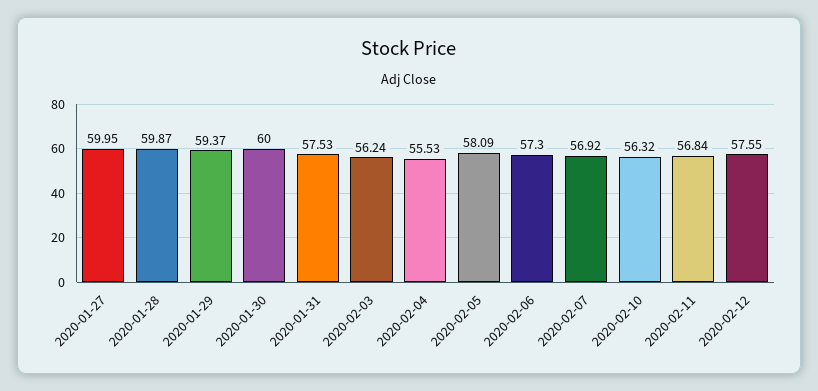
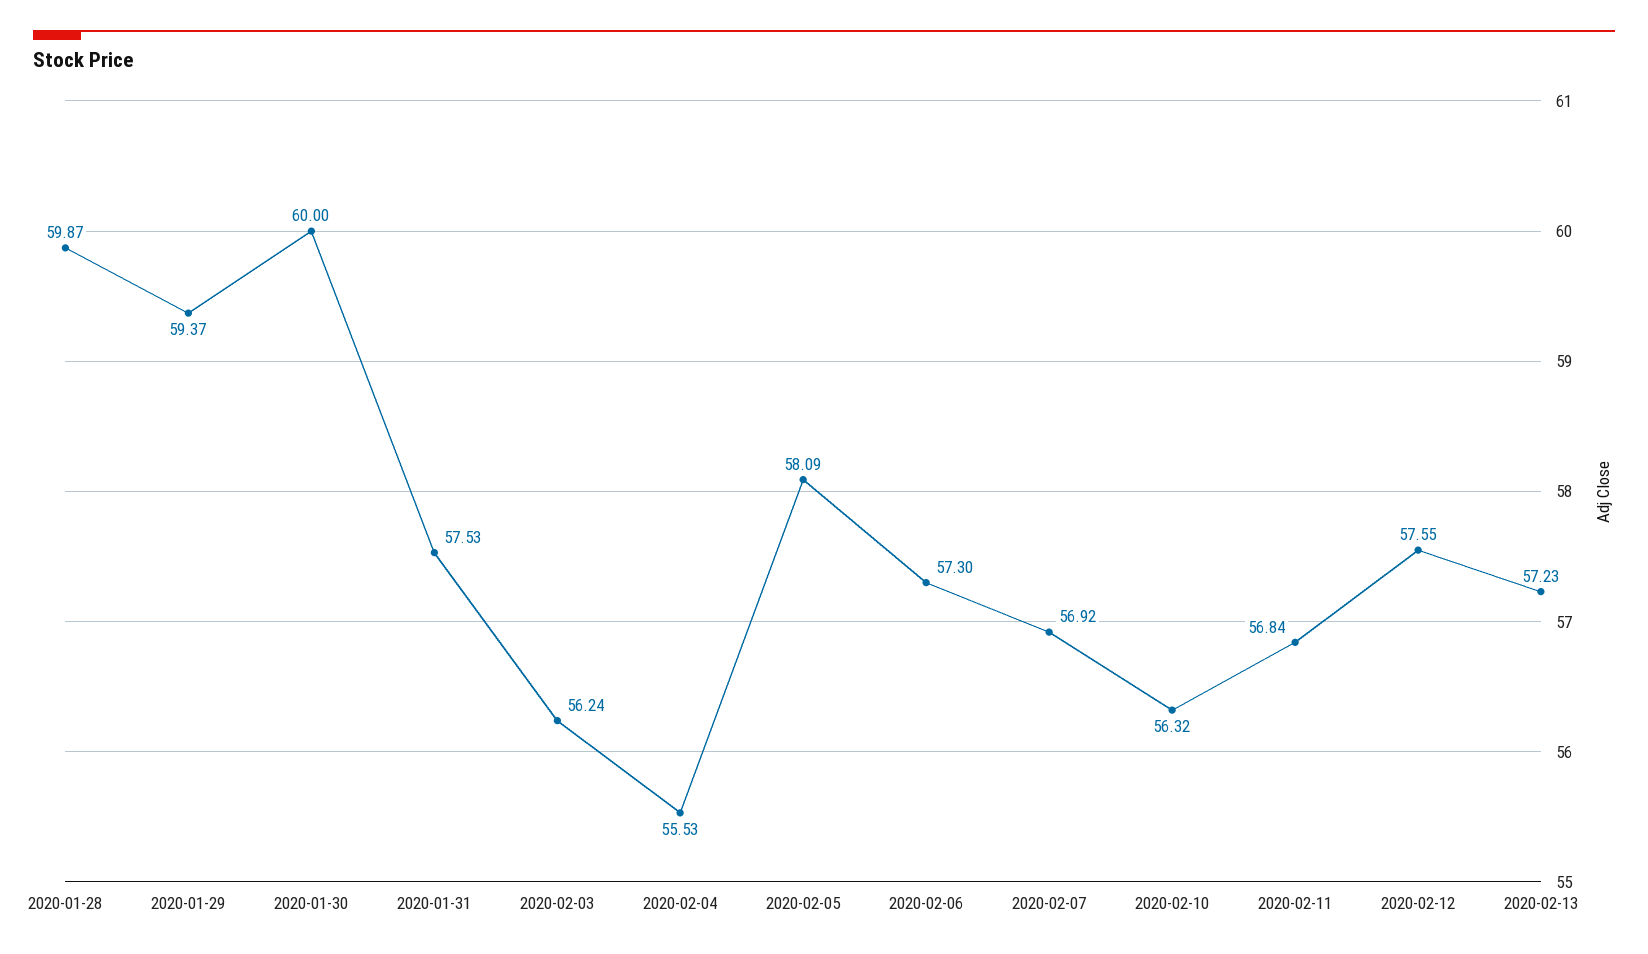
2020-01-27: 59.95 -> none
2020-02-13: none -> 57.23

